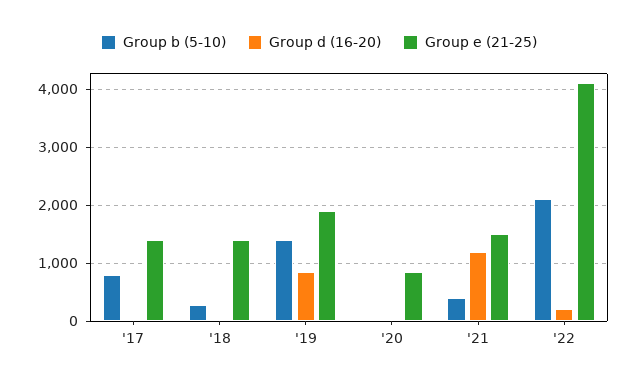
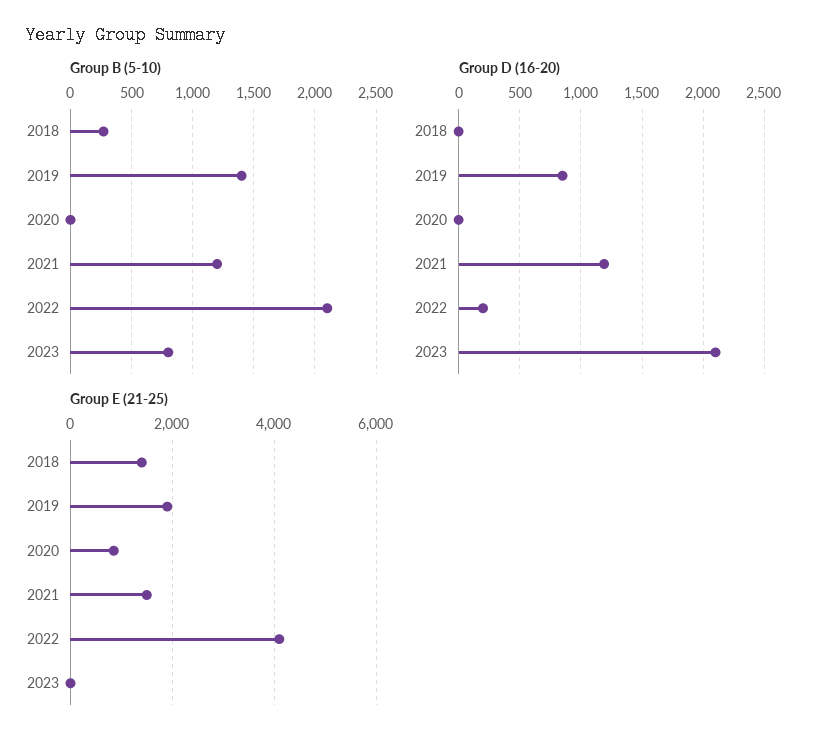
Group b (5-10), '17: 800 -> none
Group d (16-20), '17: 0 -> none
Group e (21-25), '17: 1400 -> none
Group b (5-10), '21: 400 -> 1200
Group b (5-10), 2023: none -> 800
Group d (16-20), 2023: none -> 2100
Group e (21-25), 2023: none -> 0

